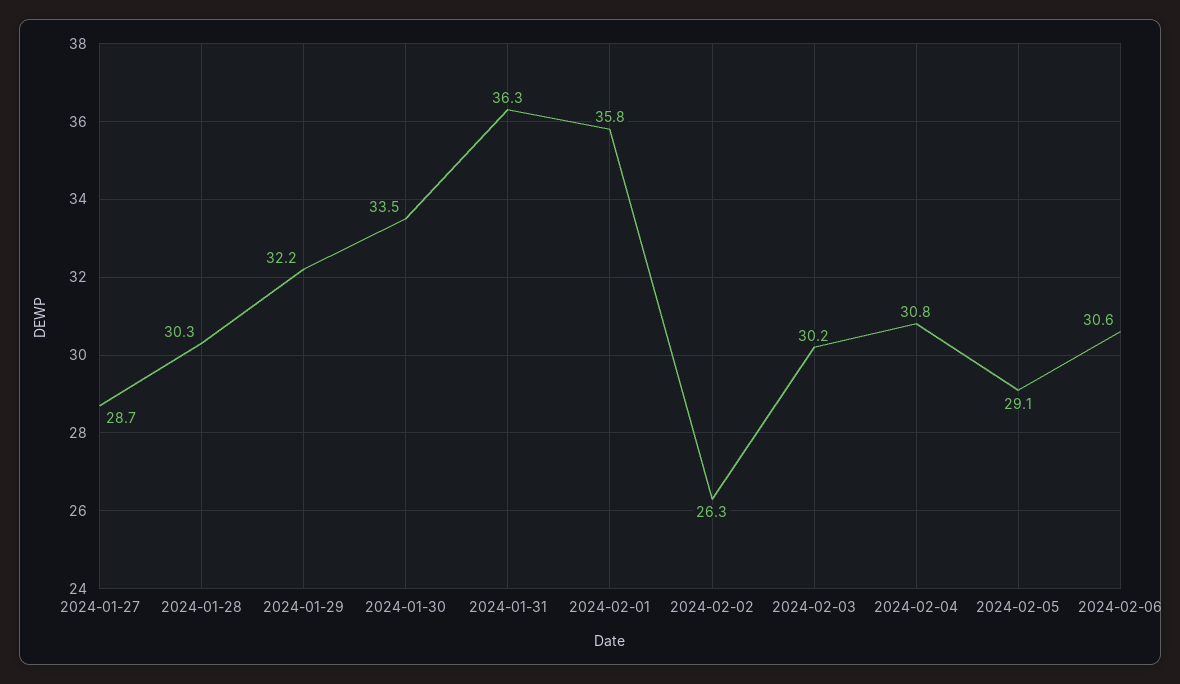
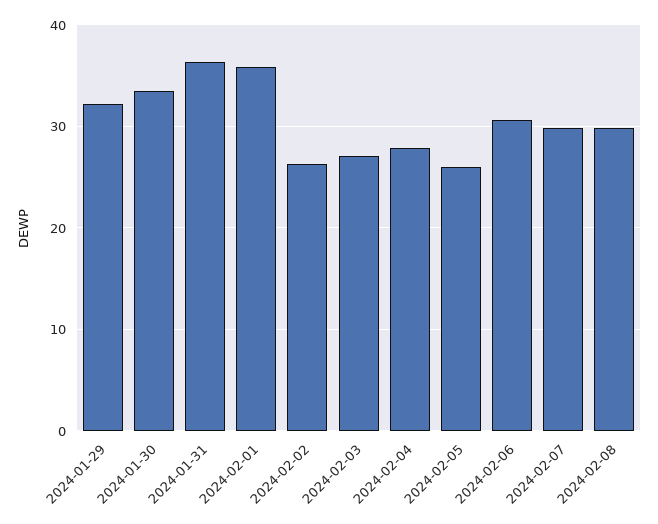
2024-01-27: 28.7 -> none
2024-01-28: 30.3 -> none
2024-02-03: 30.2 -> 27
2024-02-04: 30.8 -> 28
2024-02-05: 29.1 -> 26
2024-02-07: none -> 30
2024-02-08: none -> 30

